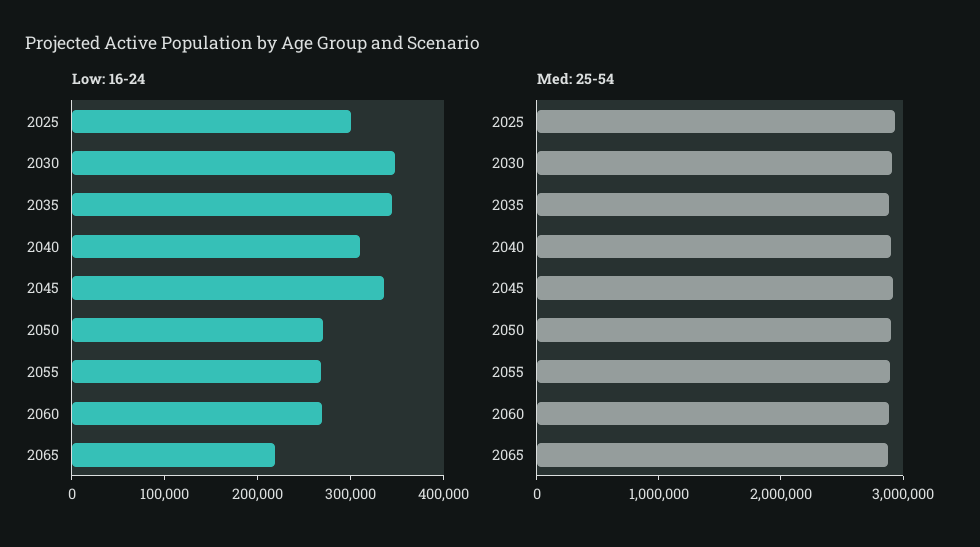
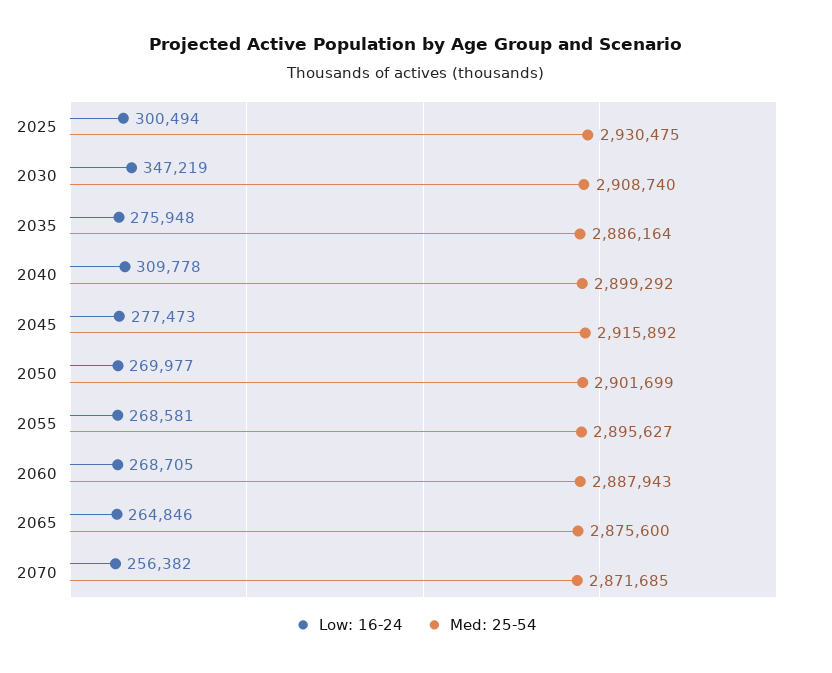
Low: 16-24, 2035: 340000 -> 275948
Low: 16-24, 2045: 340000 -> 277473
Low: 16-24, 2065: 220000 -> 264846
Low: 16-24, 2070: none -> 256382
Med: 25-54, 2070: none -> 2871685

